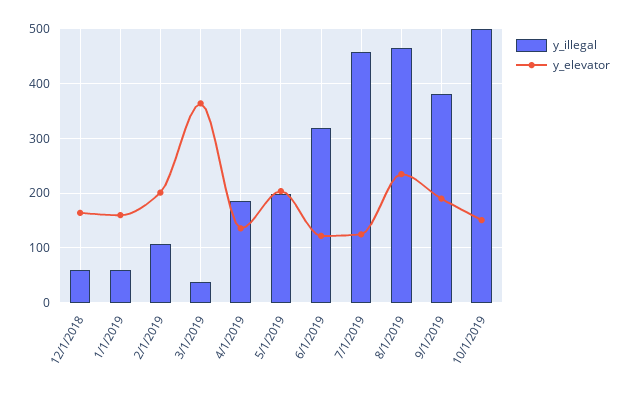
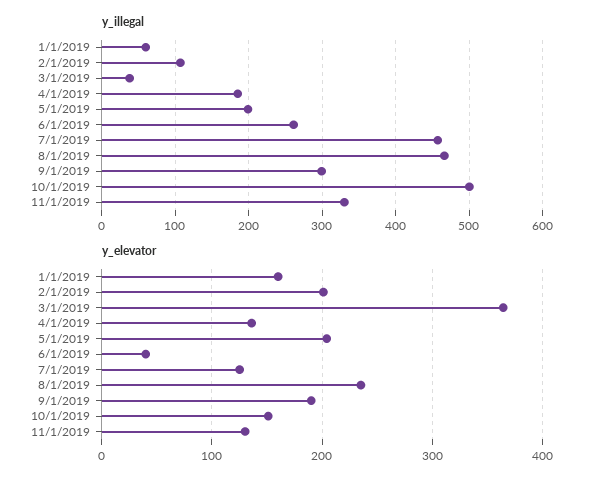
y_illegal, 12/1/2018: 60 -> none
y_elevator, 12/1/2018: 160 -> none
y_illegal, 6/1/2019: 320 -> 260
y_elevator, 6/1/2019: 120 -> 40
y_illegal, 9/1/2019: 380 -> 300
y_illegal, 11/1/2019: none -> 330
y_elevator, 11/1/2019: none -> 130

